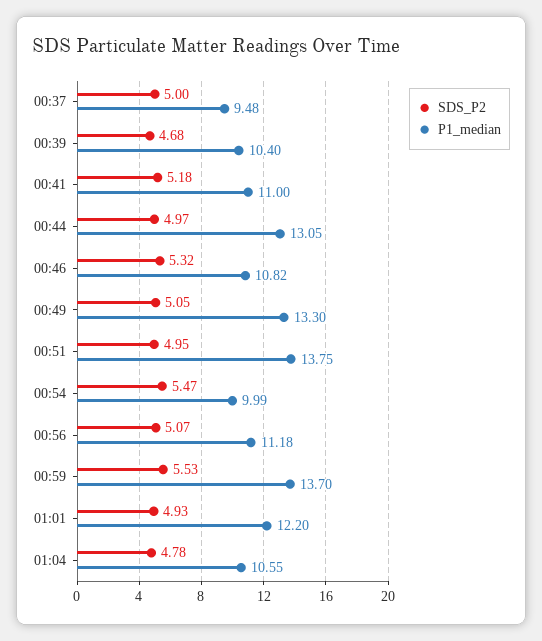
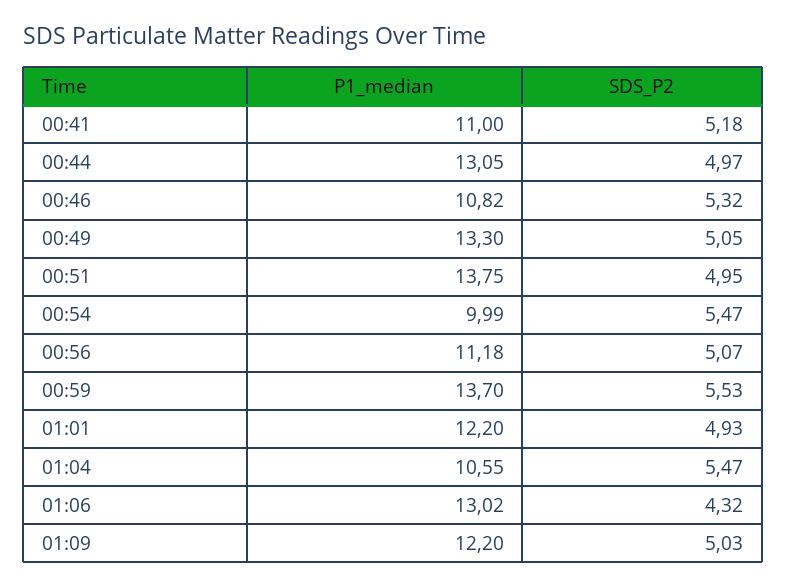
SDS_P2, 00:37: 5 -> none
P1_median, 00:37: 9.48 -> none
SDS_P2, 00:39: 4.68 -> none
P1_median, 00:39: 10.4 -> none
SDS_P2, 01:04: 4.78 -> 5.47
P1_median, 01:06: none -> 13.02
SDS_P2, 01:06: none -> 4.32
P1_median, 01:09: none -> 12.2
SDS_P2, 01:09: none -> 5.03

